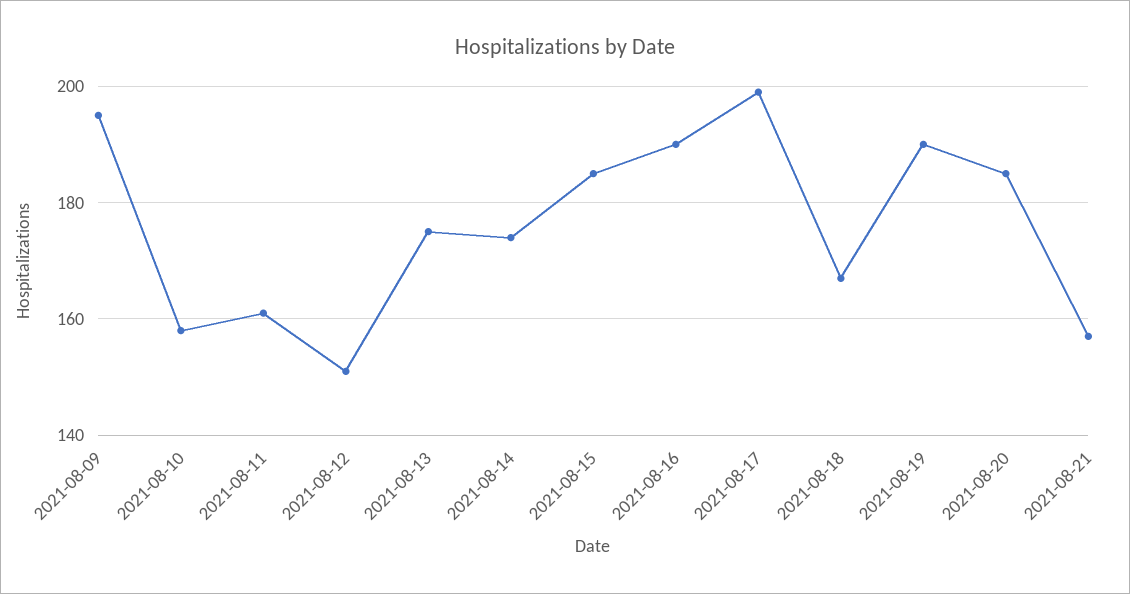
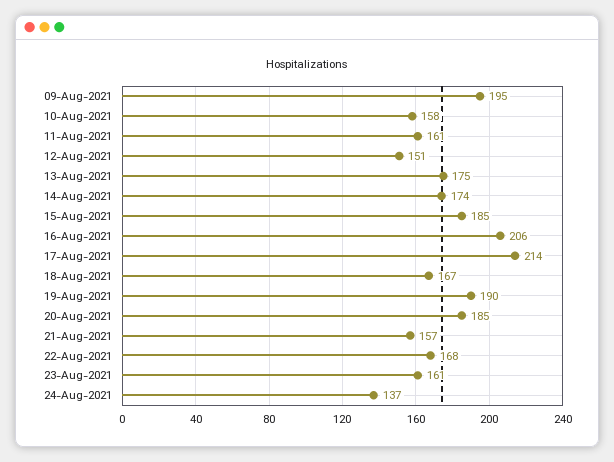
2021-08-16: 190 -> 206
2021-08-17: 200 -> 214
22-Aug-2021: none -> 168
23-Aug-2021: none -> 161
24-Aug-2021: none -> 137

